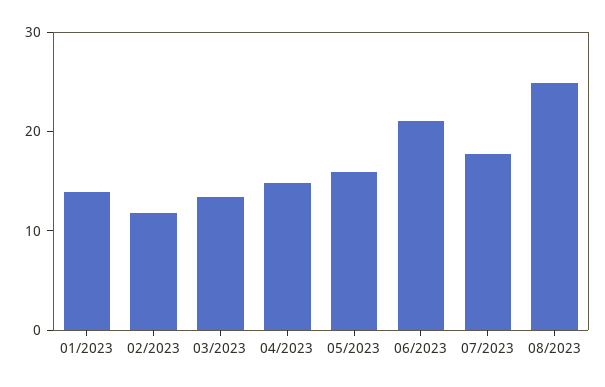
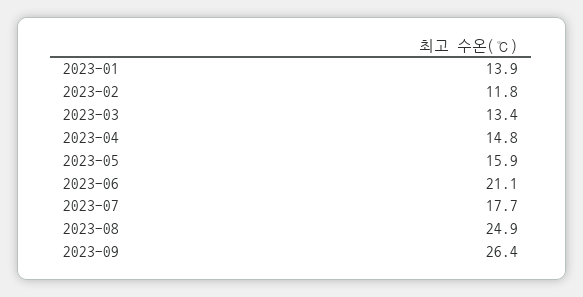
2023-09: none -> 26.4

